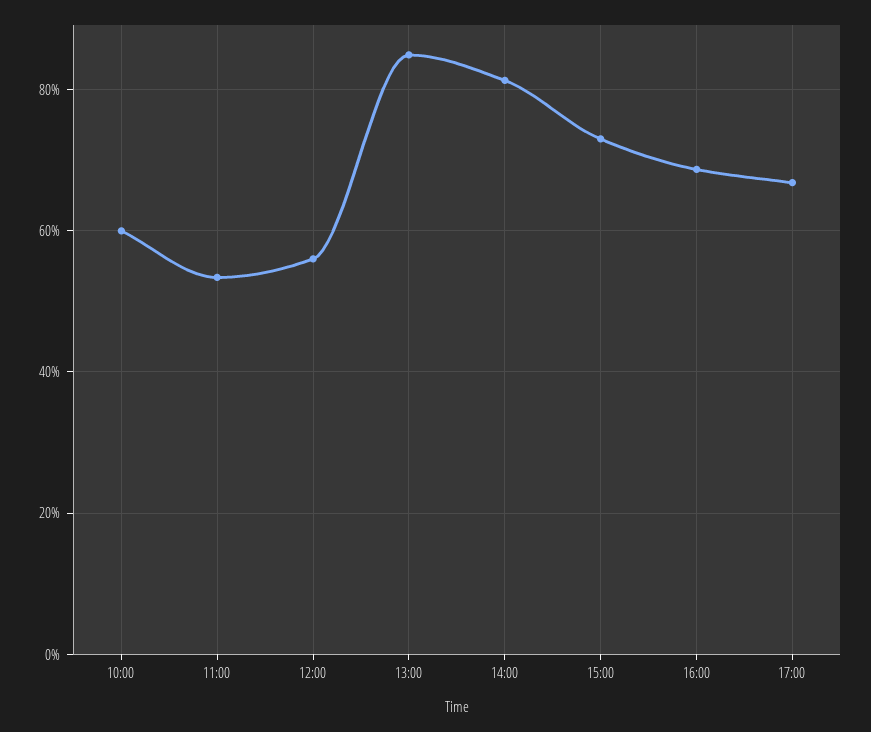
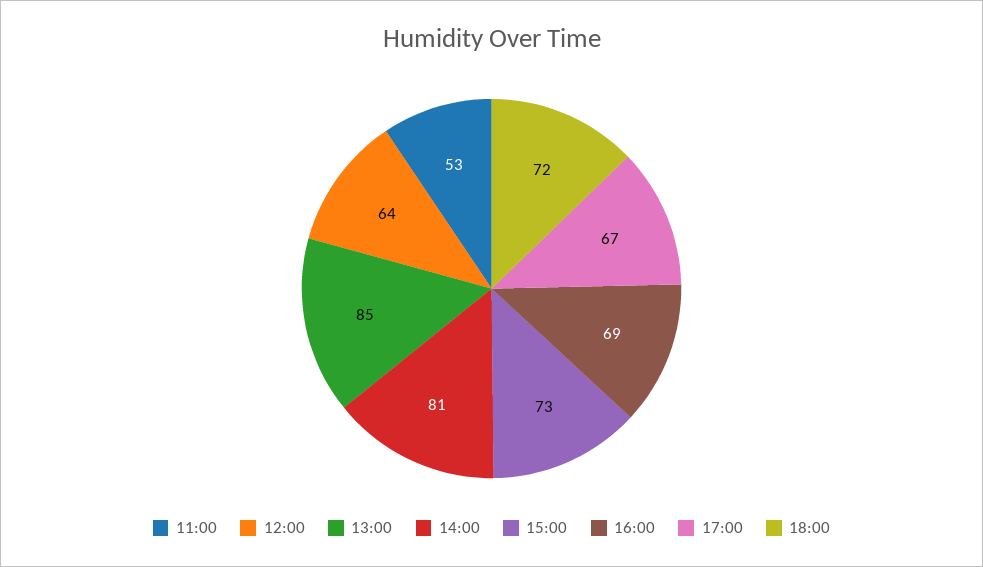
10:00: 60 -> none
12:00: 56 -> 64
18:00: none -> 72

